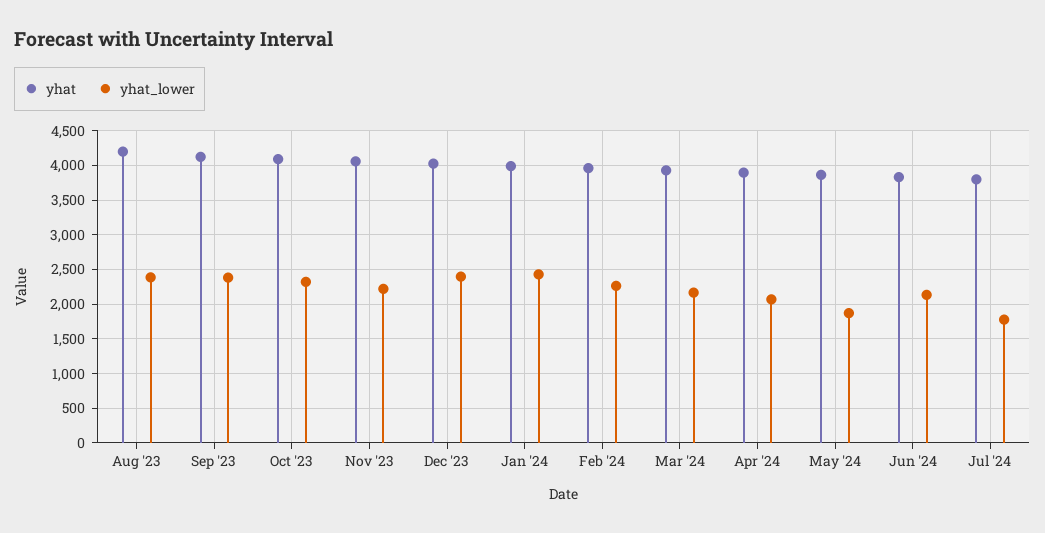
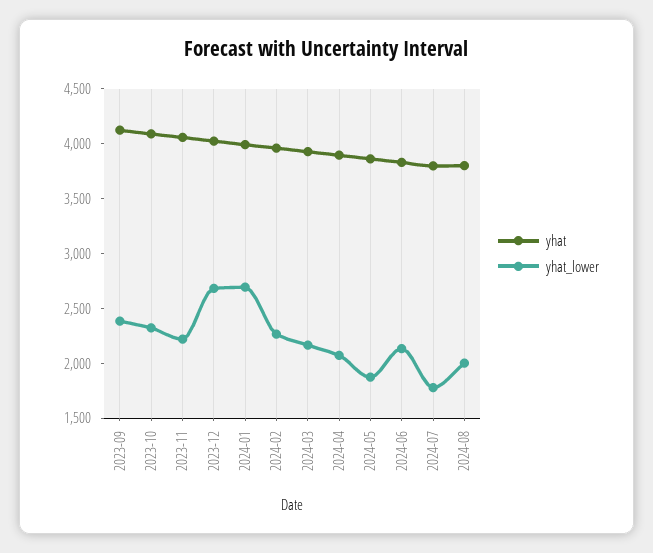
yhat, Aug '23: 4200 -> none
yhat_lower, Aug '23: 2400 -> none
yhat_lower, Dec '23: 2400 -> 2700
yhat_lower, Jan '24: 2400 -> 2700
yhat, 2024-08: none -> 3800
yhat_lower, 2024-08: none -> 2000

